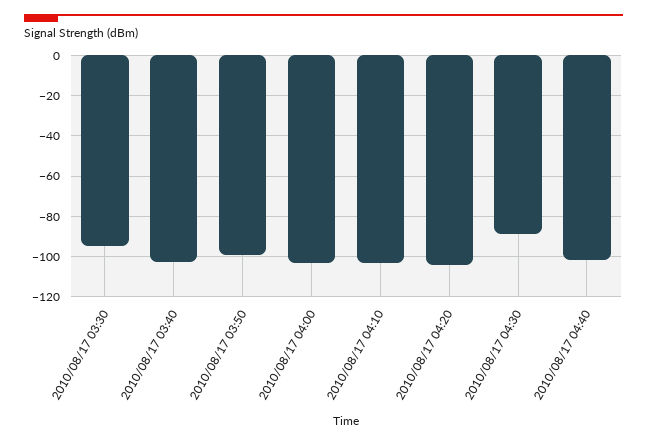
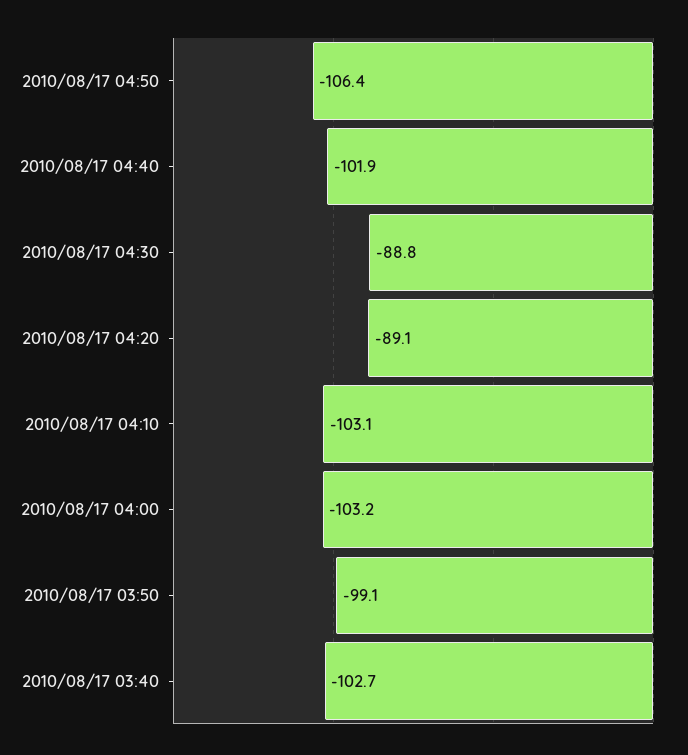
2010/08/17 03:30: -95 -> none
2010/08/17 04:20: -105 -> -89.1
2010/08/17 04:50: none -> -106.4

